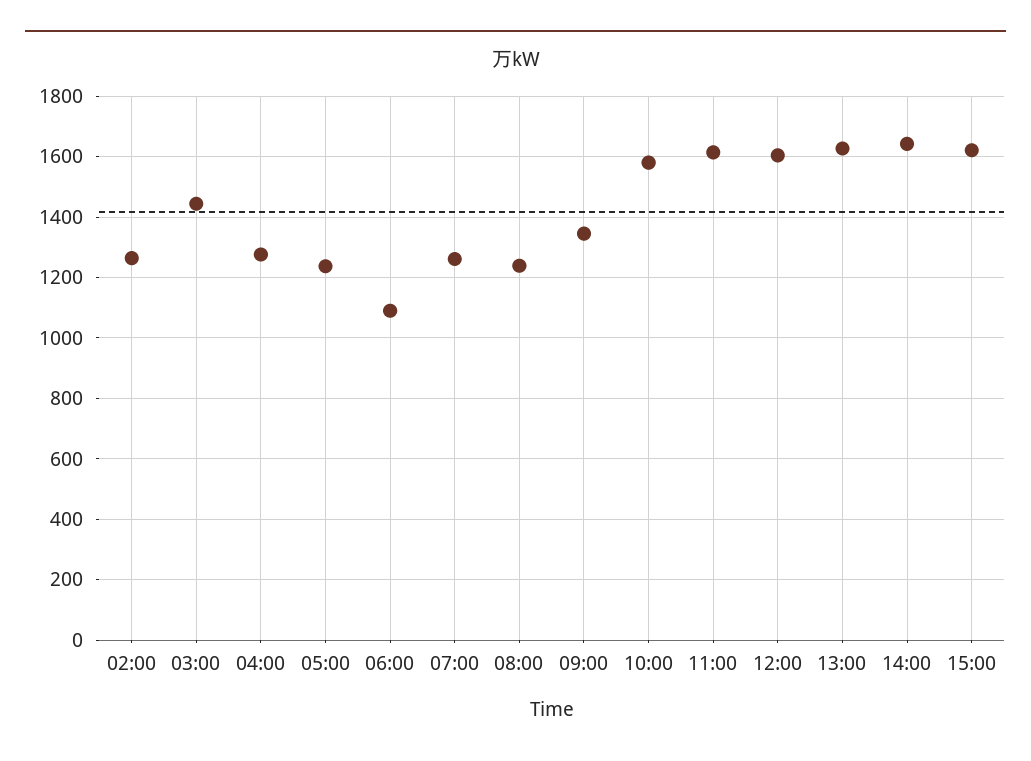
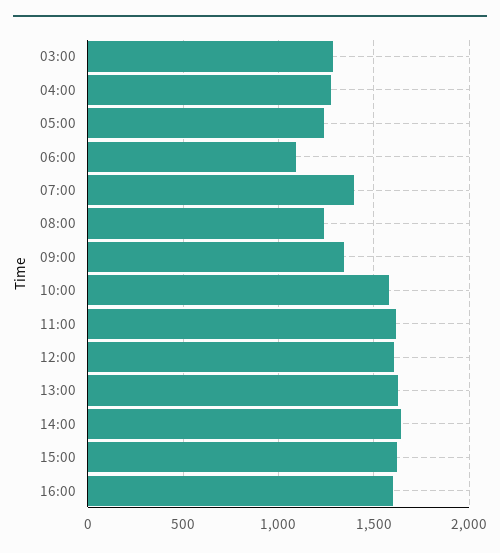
02:00: 1260 -> none
03:00: 1440 -> 1300
07:00: 1260 -> 1400
16:00: none -> 1600

